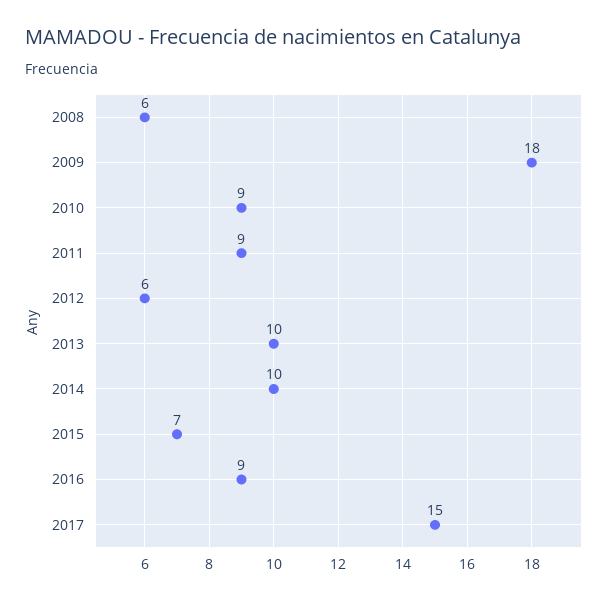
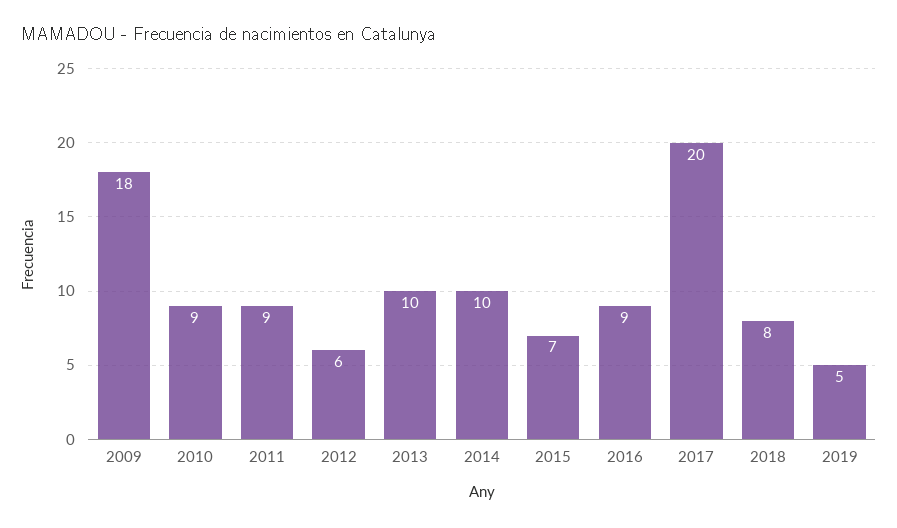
2008: 6 -> none
2017: 15 -> 20
2018: none -> 8
2019: none -> 5

